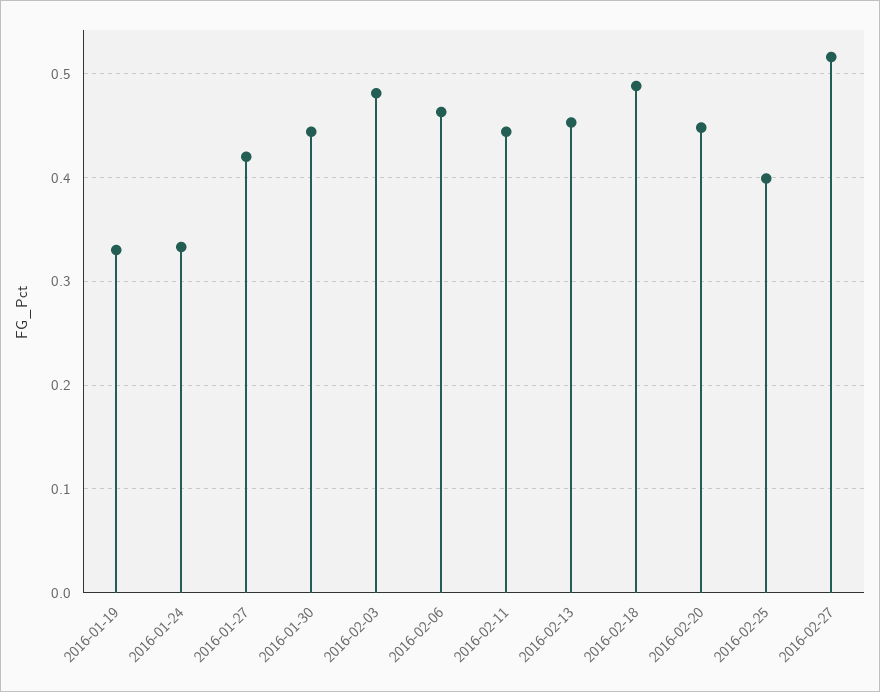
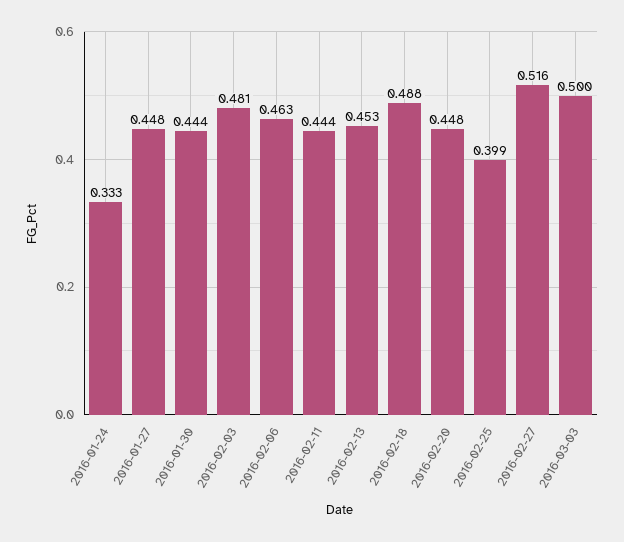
2016-01-19: 0.33 -> none
2016-01-27: 0.42 -> 0.448
2016-03-03: none -> 0.5

